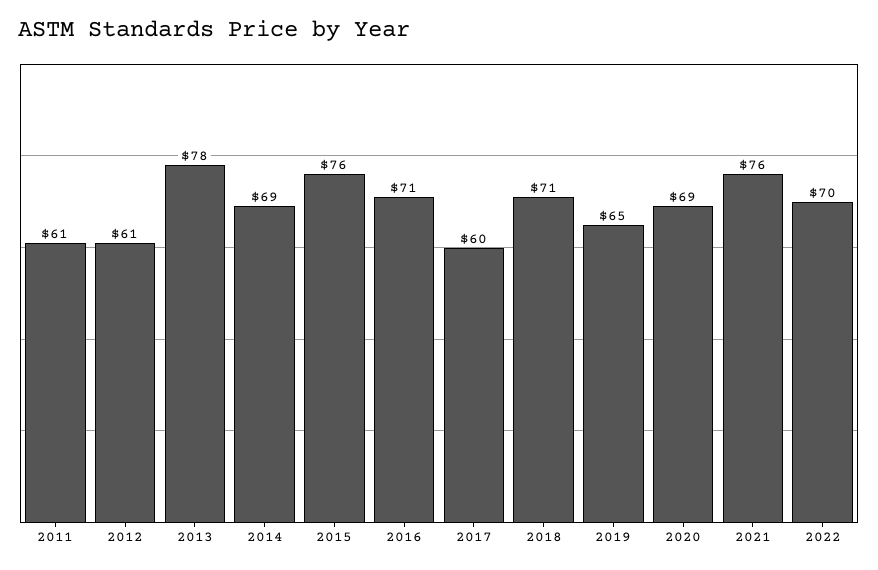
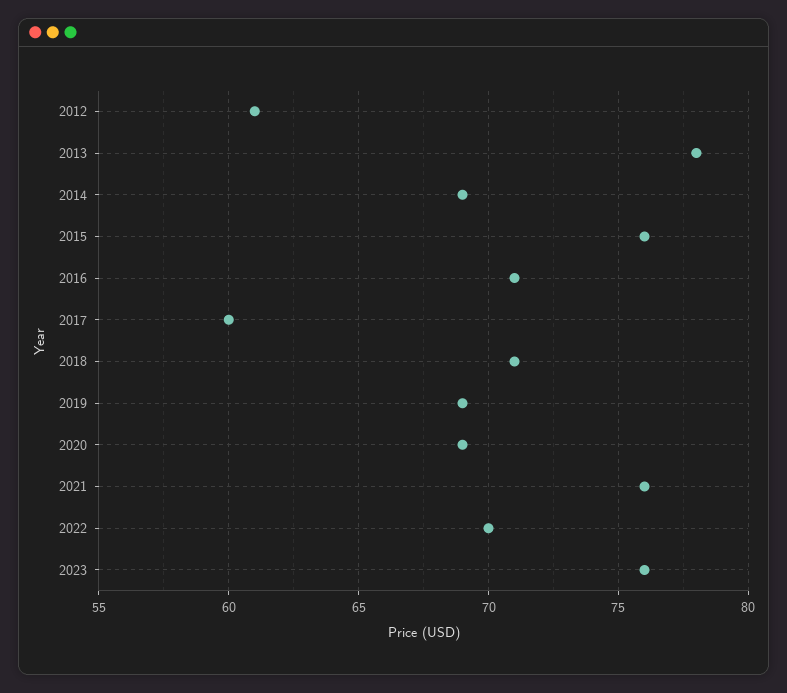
2011: 61 -> none
2019: 65 -> 69
2023: none -> 76

